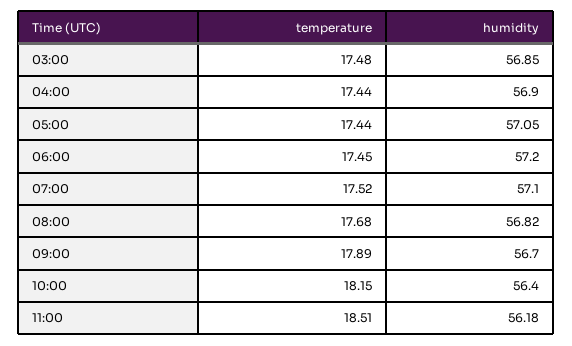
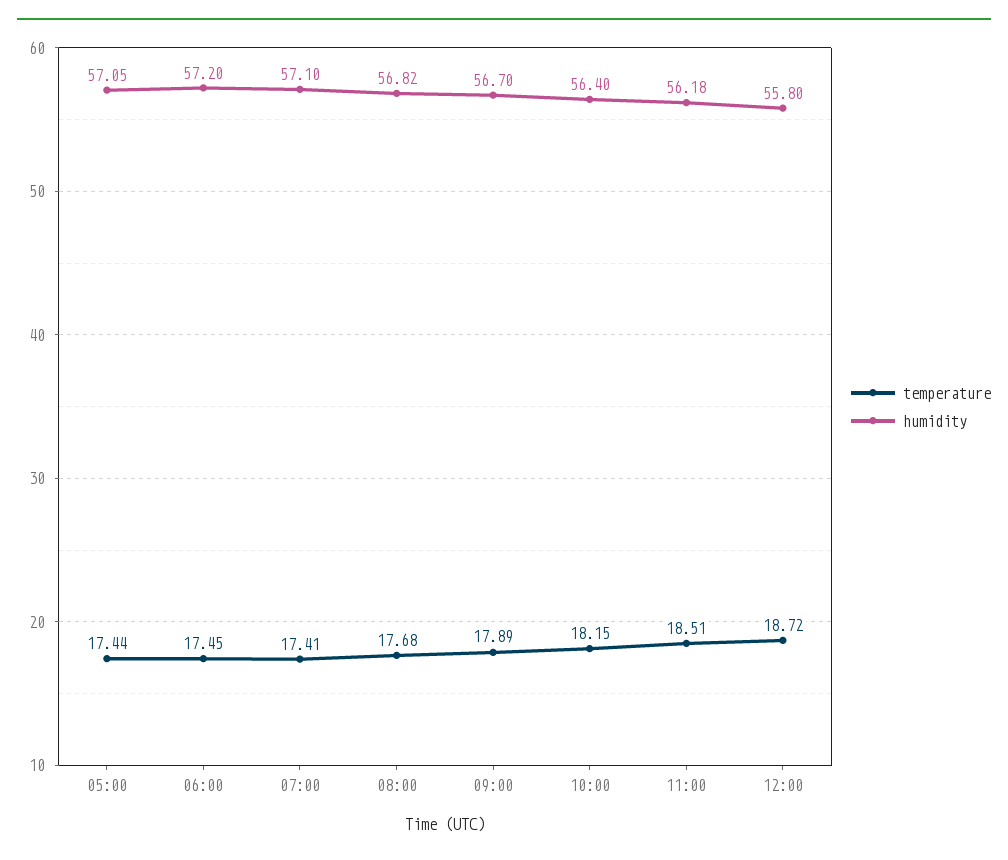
temperature, 03:00: 17.48 -> none
humidity, 03:00: 56.85 -> none
temperature, 04:00: 17.44 -> none
humidity, 04:00: 56.9 -> none
temperature, 07:00: 17.52 -> 17.41
temperature, 12:00: none -> 18.72
humidity, 12:00: none -> 55.8

